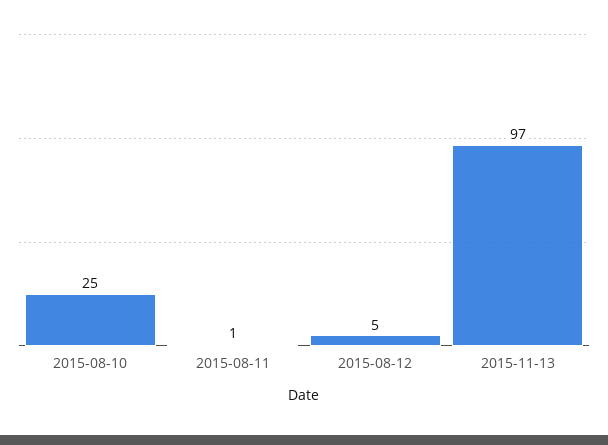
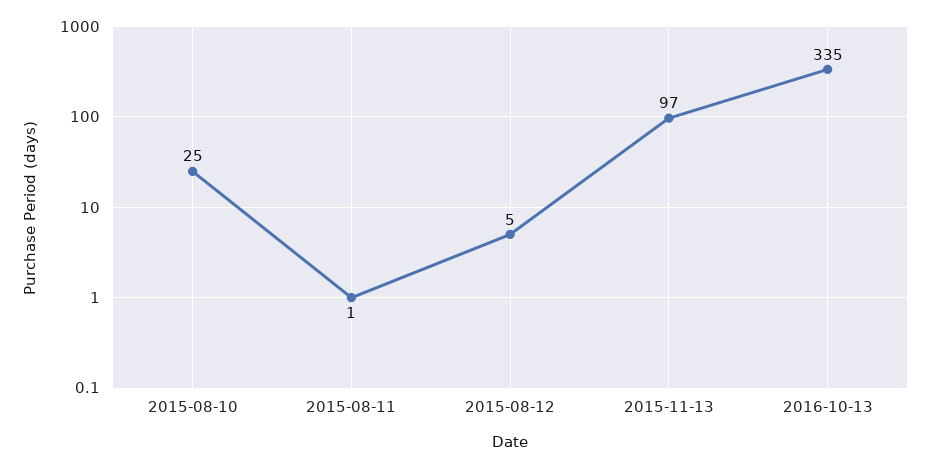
2016-10-13: none -> 335

